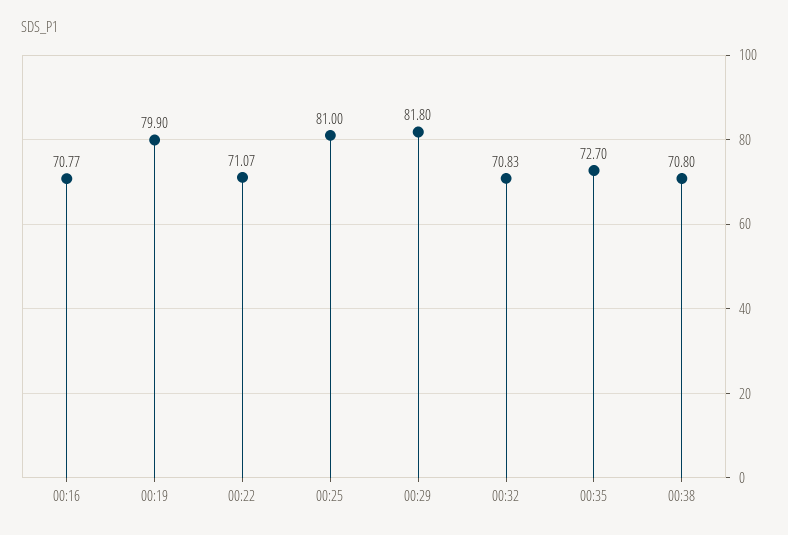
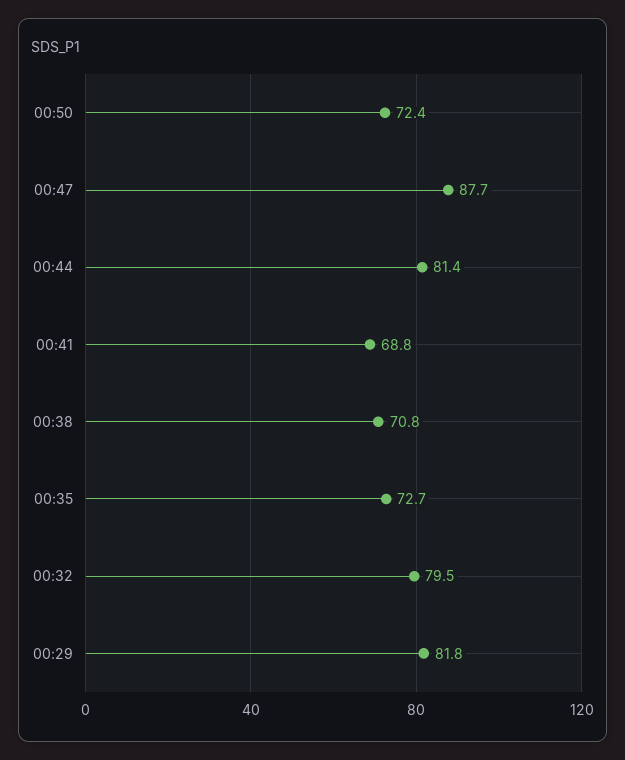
00:16: 70.77 -> none
00:19: 79.9 -> none
00:22: 71.07 -> none
00:25: 81 -> none
00:32: 70.83 -> 79.5
00:50: none -> 72.4
00:47: none -> 87.7
00:44: none -> 81.4
00:41: none -> 68.8

